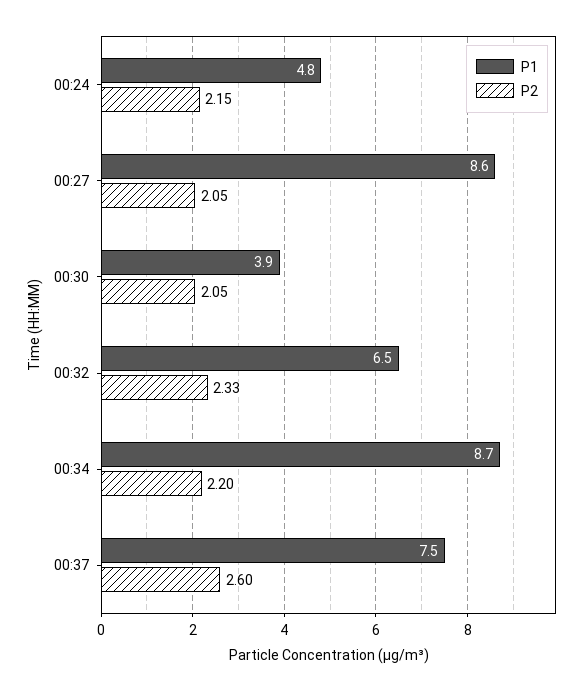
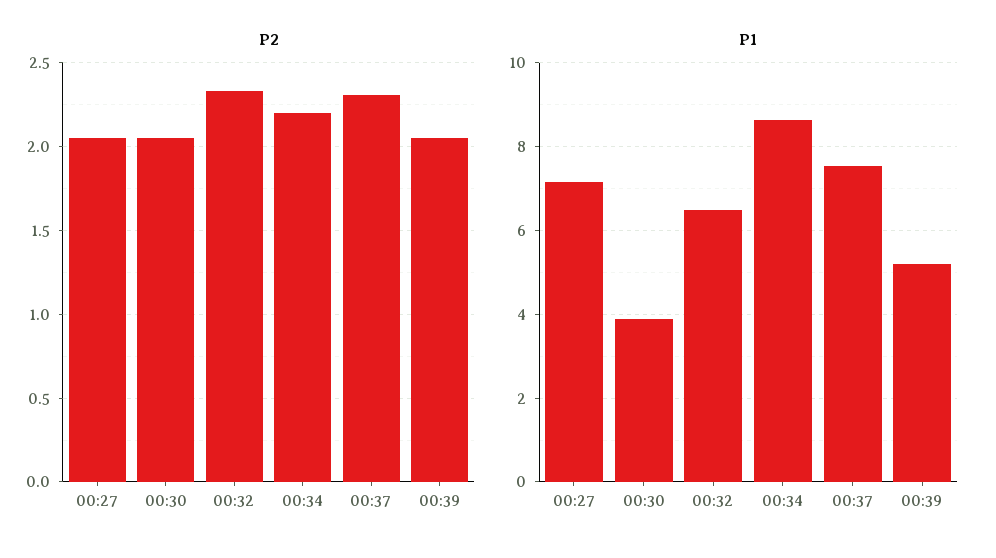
P1, 00:24: 4.8 -> none
P2, 00:24: 2.15 -> none
P1, 00:27: 8.6 -> 7.2
P2, 00:37: 2.6 -> 2.3
P2, 00:39: none -> 2.05
P1, 00:39: none -> 5.2

